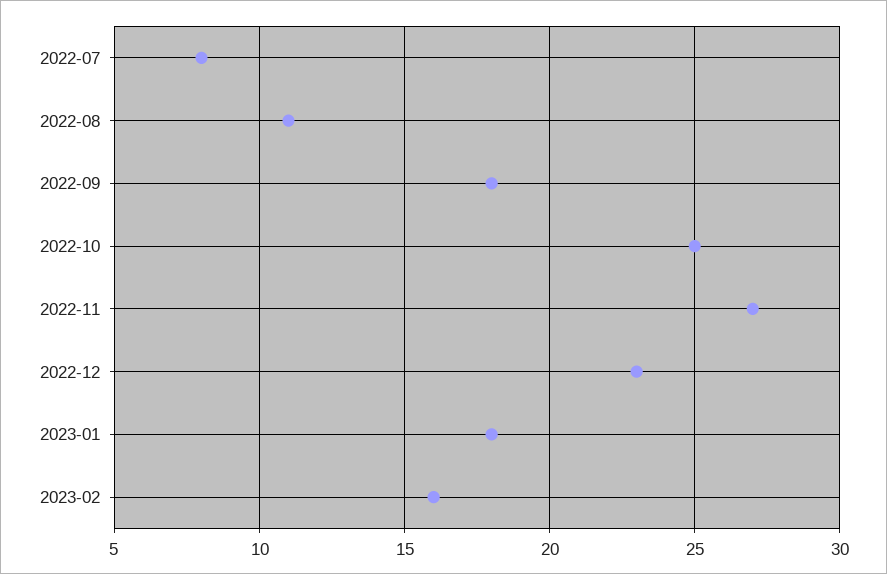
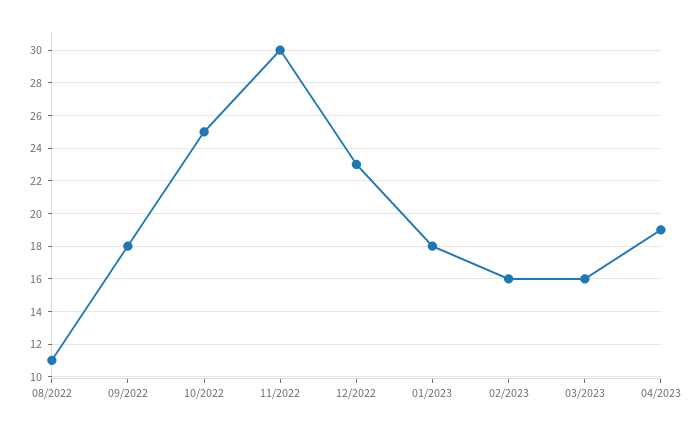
2022-07: 8 -> none
2022-11: 27 -> 30
03/2023: none -> 16
04/2023: none -> 19

